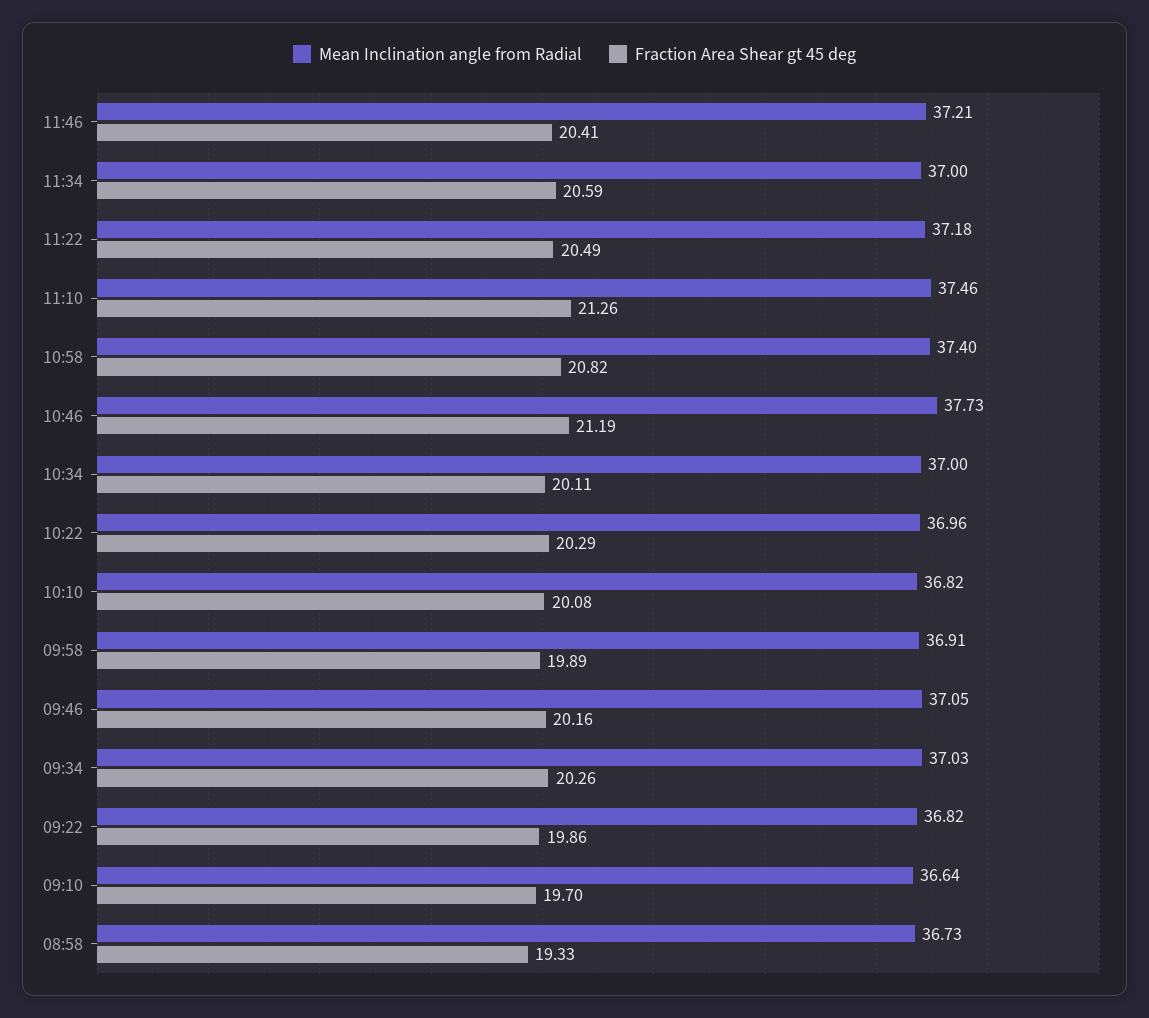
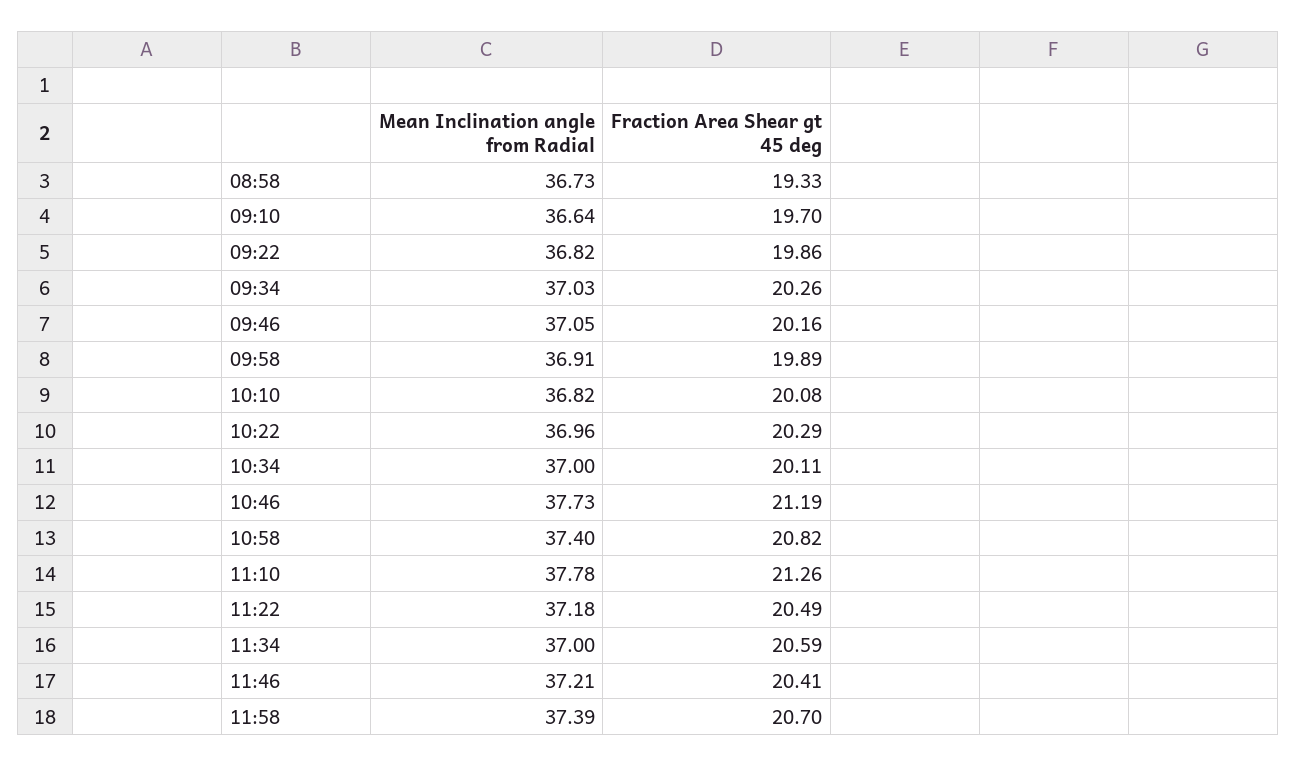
Mean Inclination angle from Radial, 11:10: 37.46 -> 37.78
Mean Inclination angle from Radial, 11:58: none -> 37.39
Fraction Area Shear gt 45 deg, 11:58: none -> 20.7

